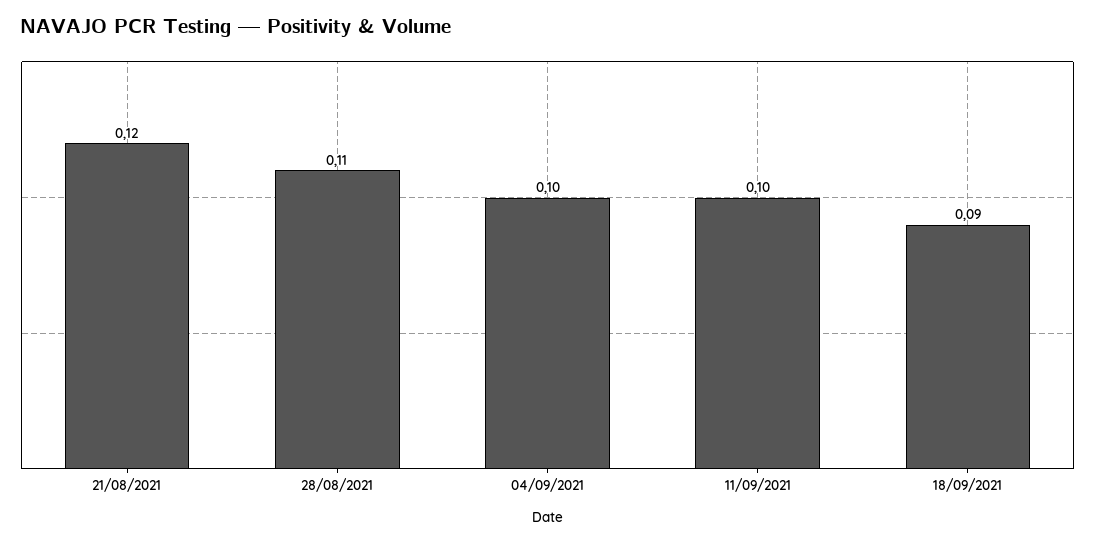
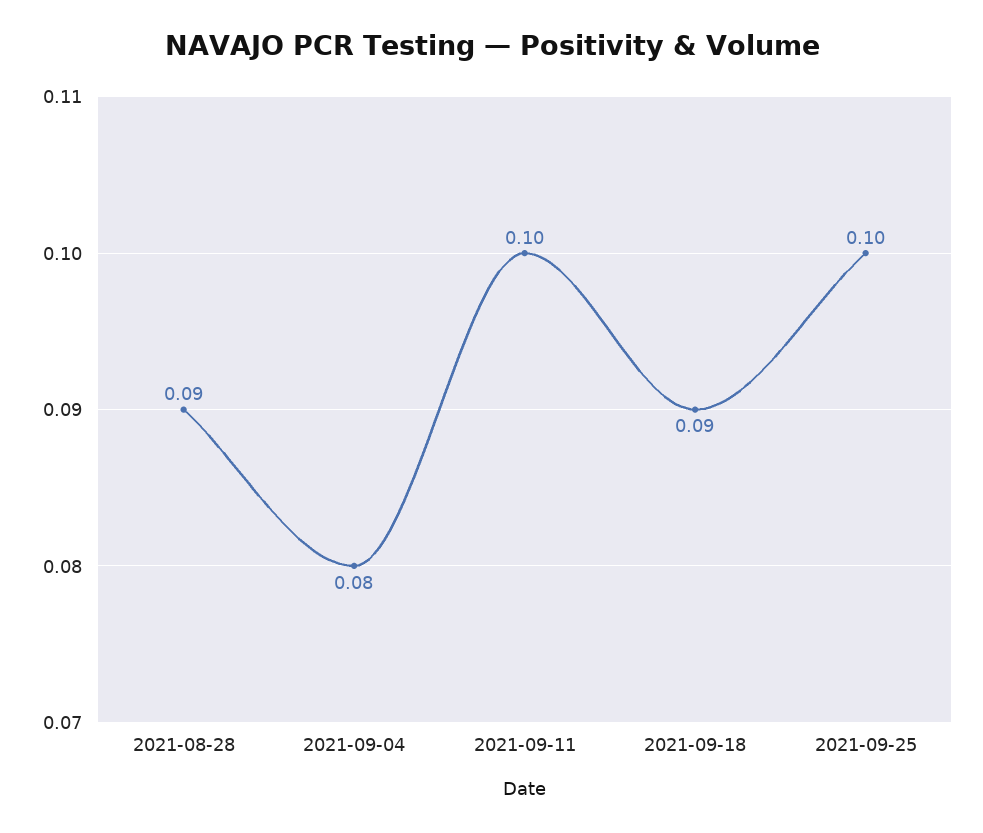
21/08/2021: 0.12 -> none
28/08/2021: 0.11 -> 0.09
04/09/2021: 0.1 -> 0.08
2021-09-25: none -> 0.1

